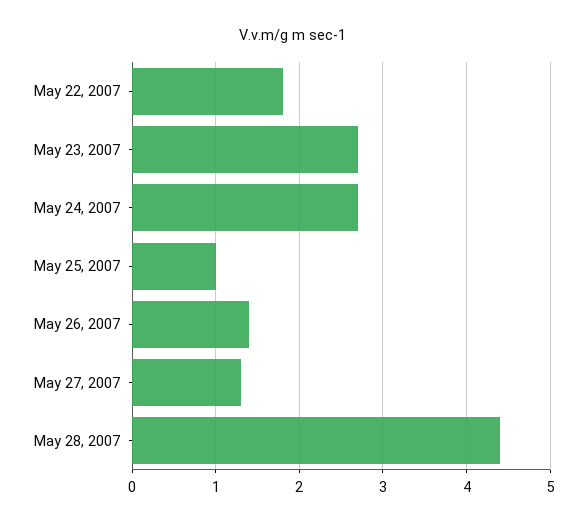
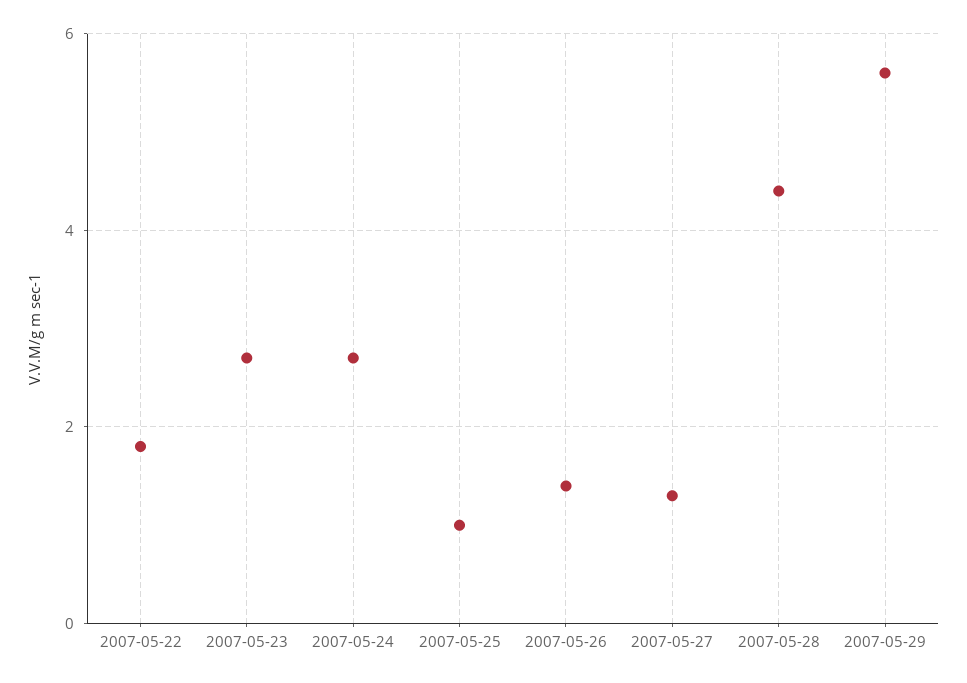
2007-05-29: none -> 5.5

